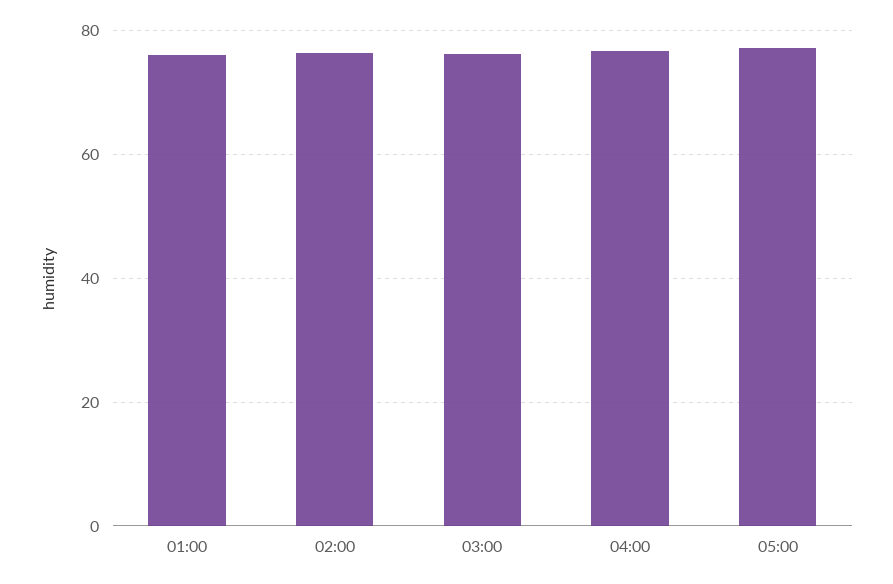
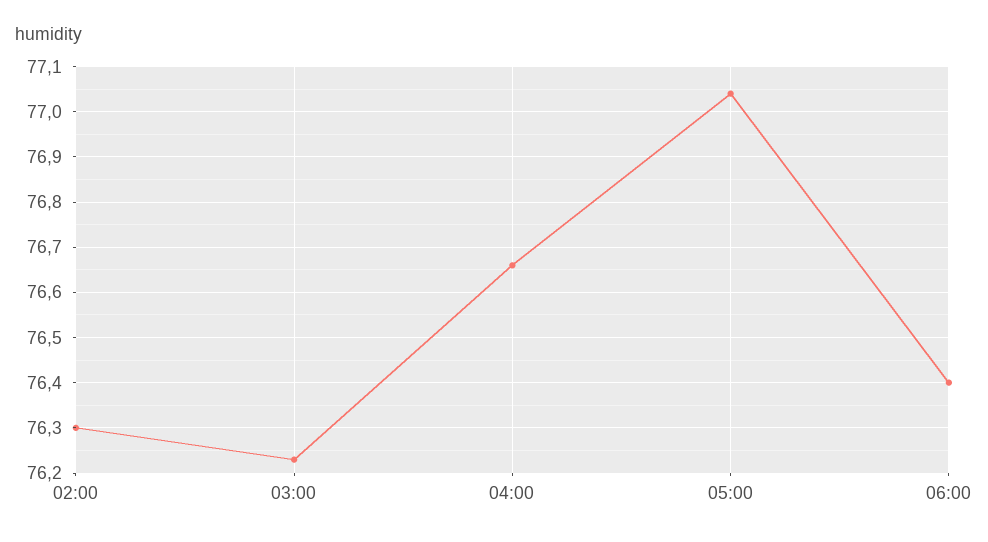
01:00: 76 -> none
06:00: none -> 76.4

